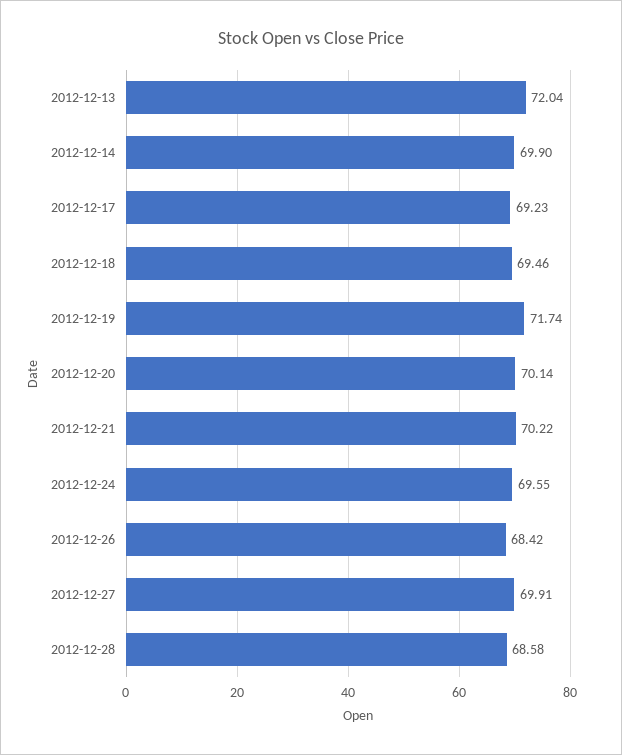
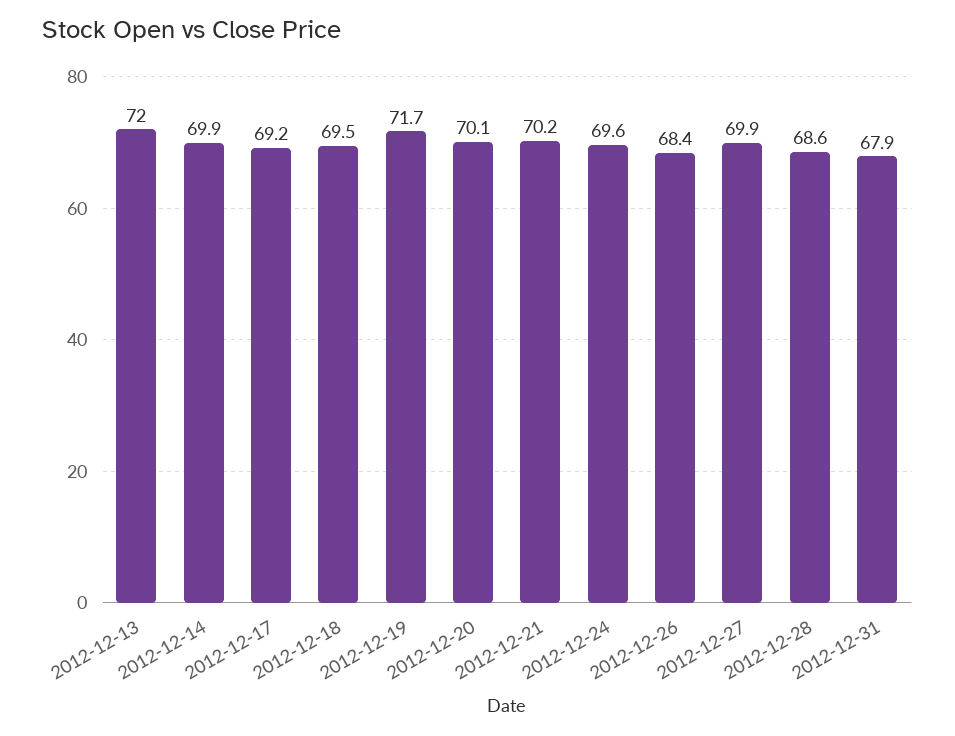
2012-12-31: none -> 67.9

